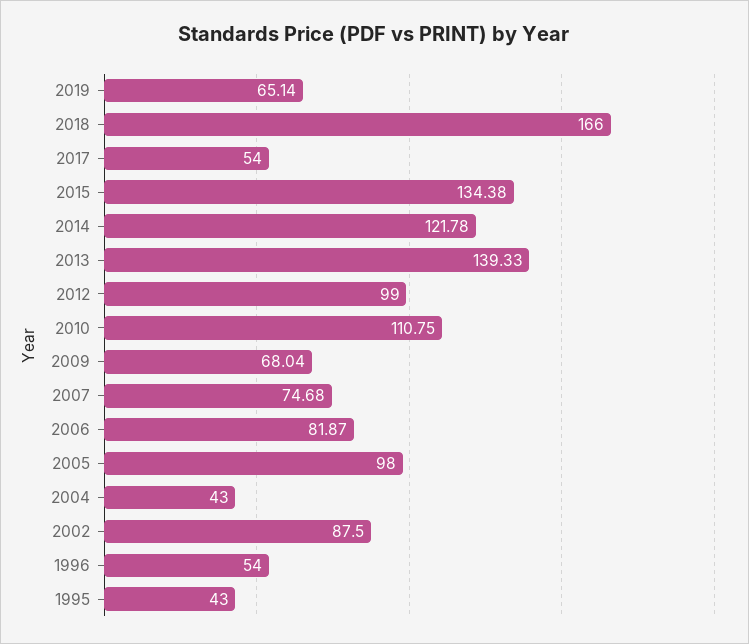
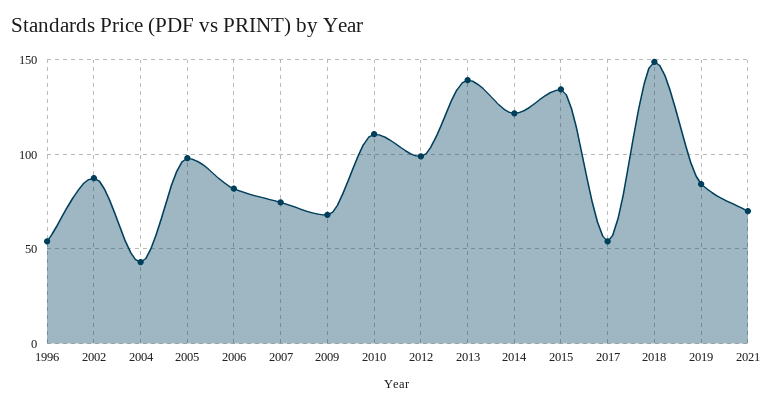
2019: 65.14 -> 85
2018: 166 -> 150
1995: 43 -> none
2021: none -> 70

